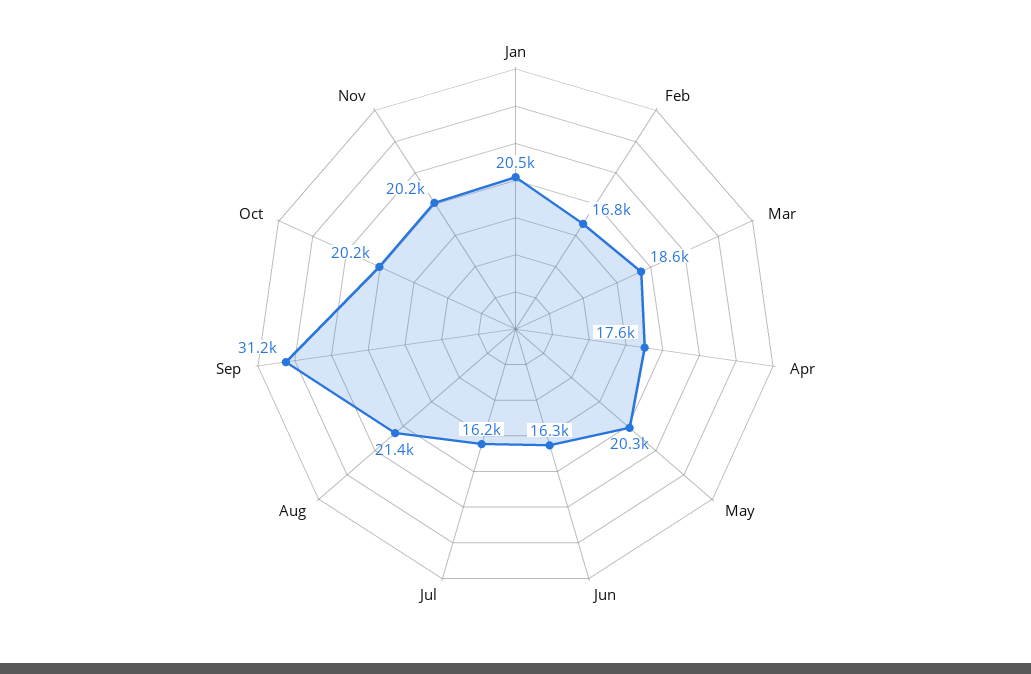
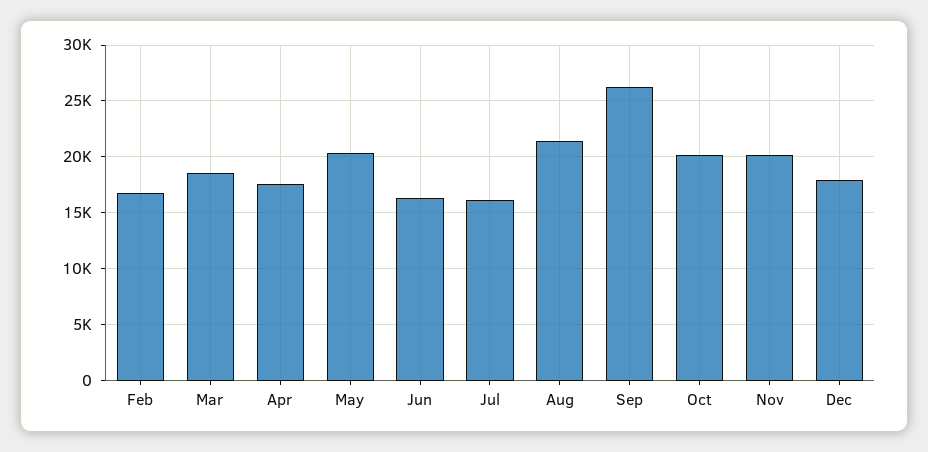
Jan: 20500 -> none
Sep: 31200 -> 26000
Dec: none -> 18000

